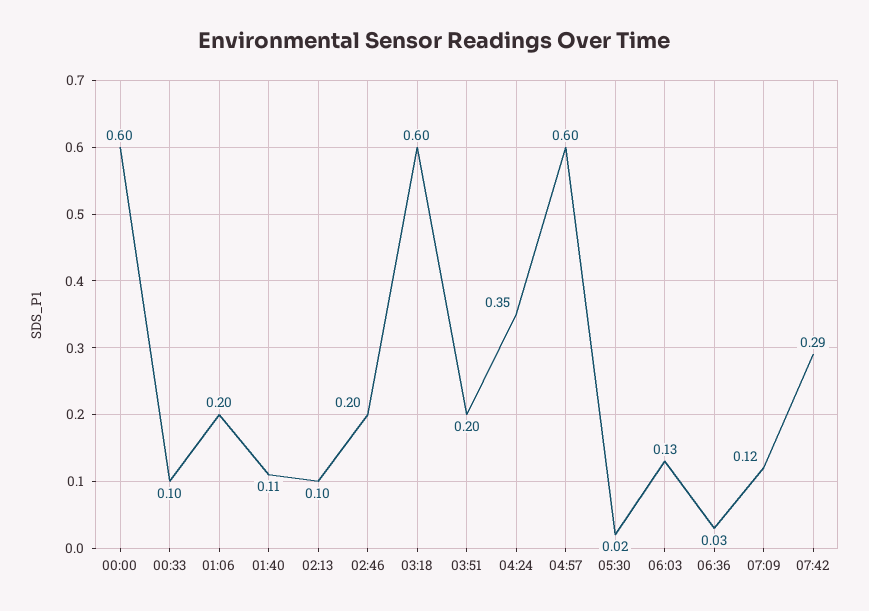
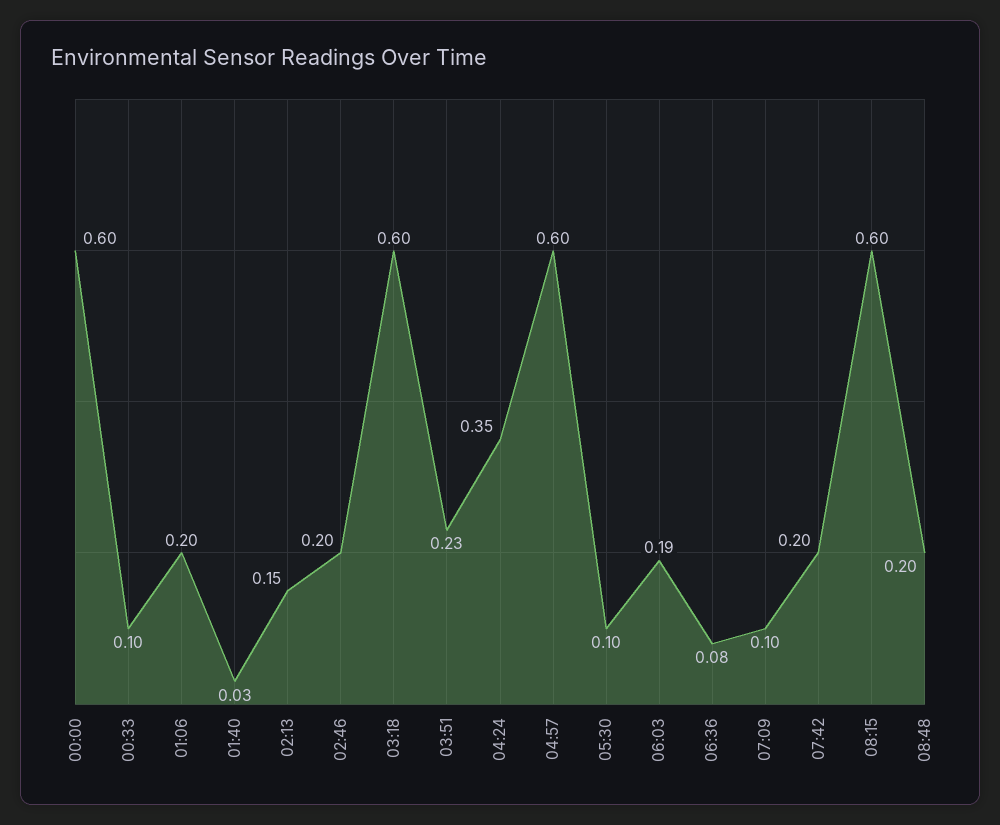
01:40: 0.11 -> 0.03
02:13: 0.1 -> 0.15
03:51: 0.2 -> 0.23
05:30: 0.02 -> 0.1
06:03: 0.13 -> 0.19
06:36: 0.03 -> 0.08
07:09: 0.12 -> 0.1
07:42: 0.29 -> 0.2
08:15: none -> 0.6
08:48: none -> 0.2

